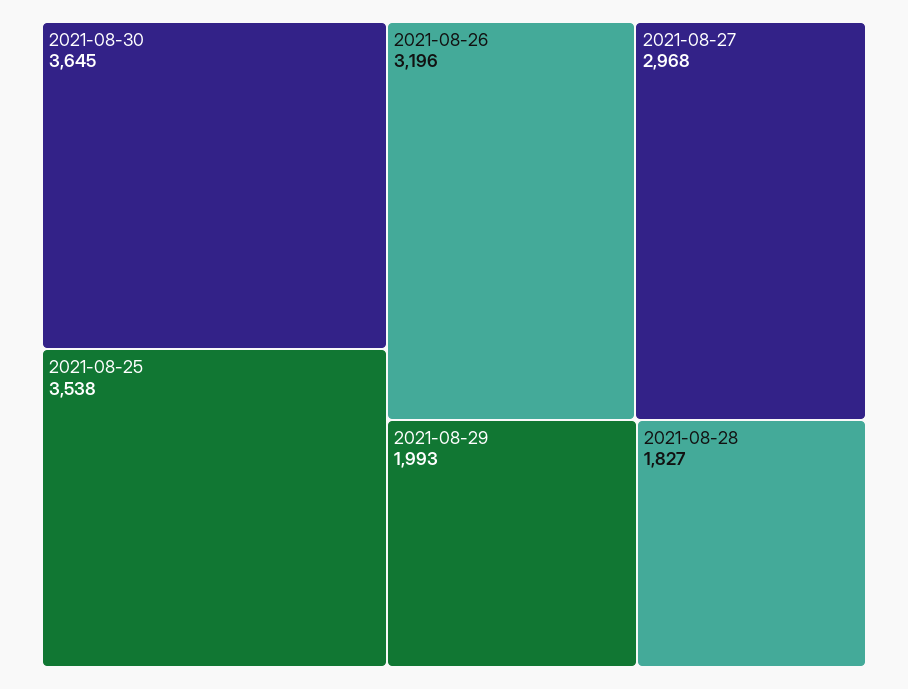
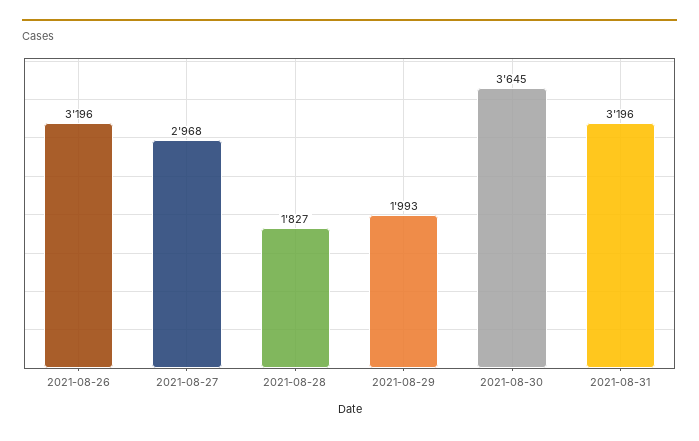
2021-08-25: 3538 -> none
2021-08-31: none -> 3196

